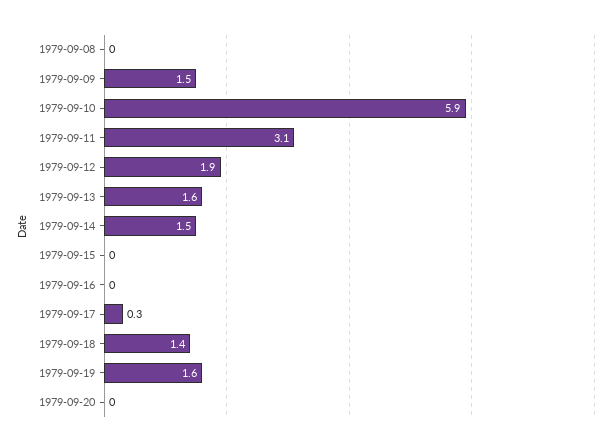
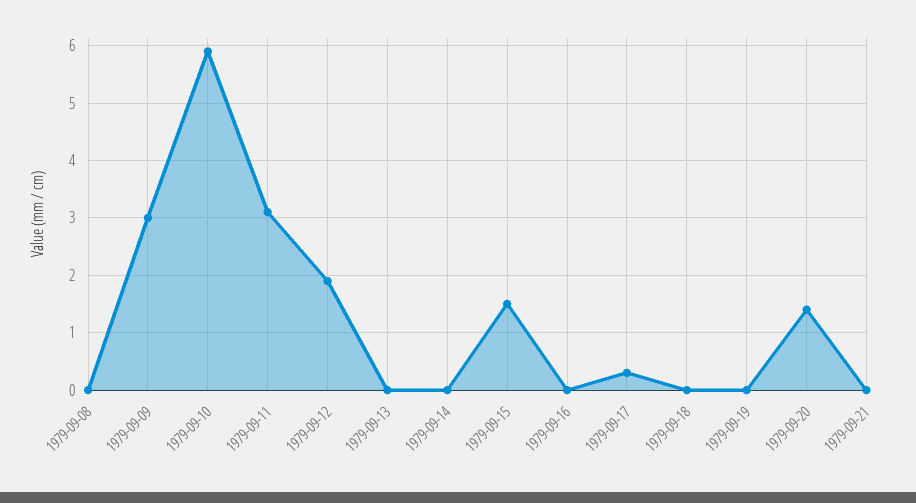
1979-09-09: 1.5 -> 3
1979-09-13: 1.6 -> 0
1979-09-14: 1.5 -> 0
1979-09-15: 0 -> 1.5
1979-09-18: 1.4 -> 0
1979-09-19: 1.6 -> 0
1979-09-20: 0 -> 1.5
1979-09-21: none -> 0

